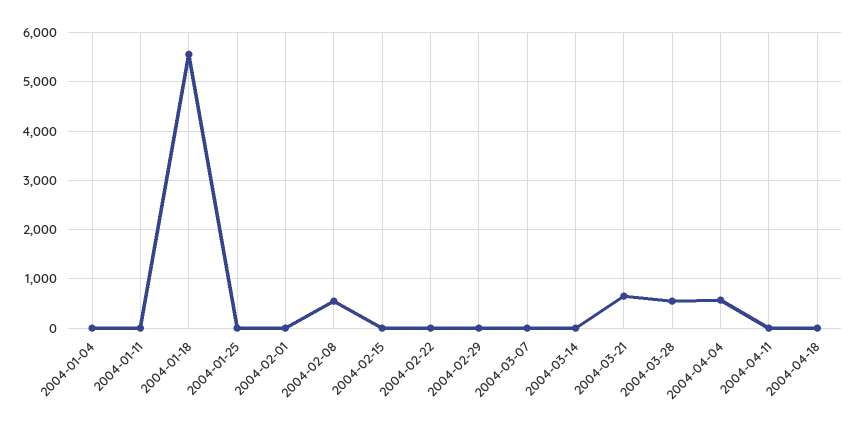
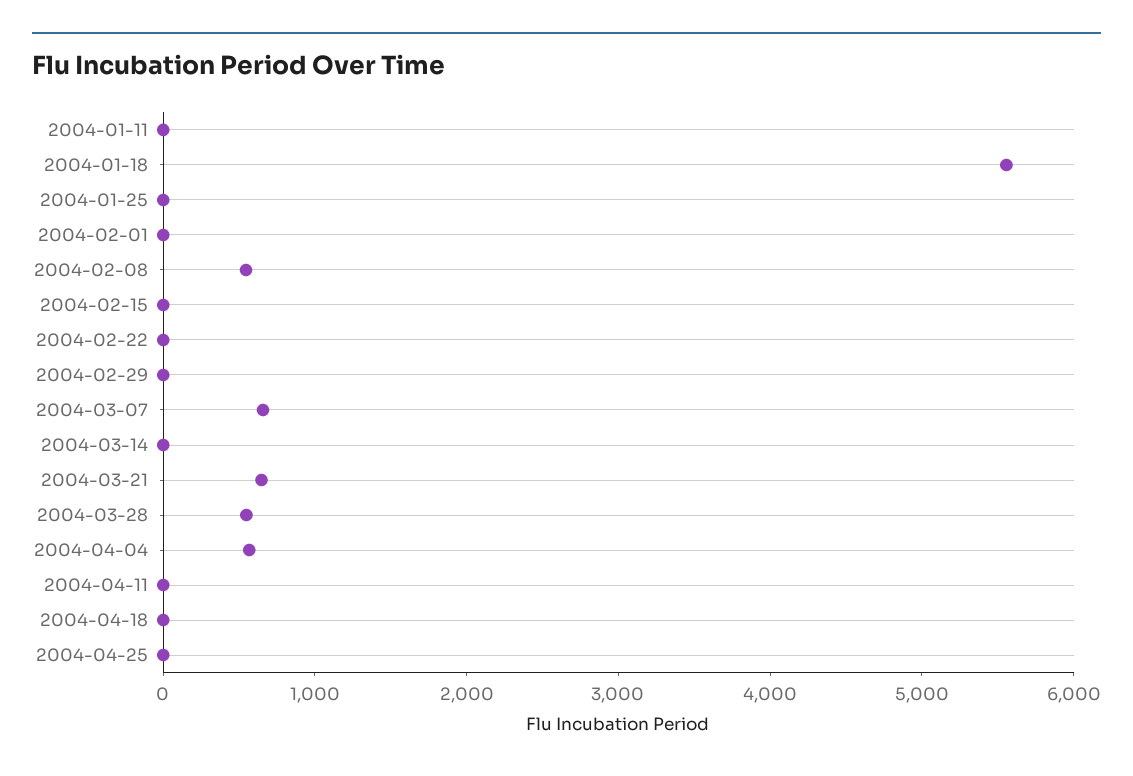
2004-01-04: 0 -> none
2004-03-07: 0 -> 600
2004-04-25: none -> 0

